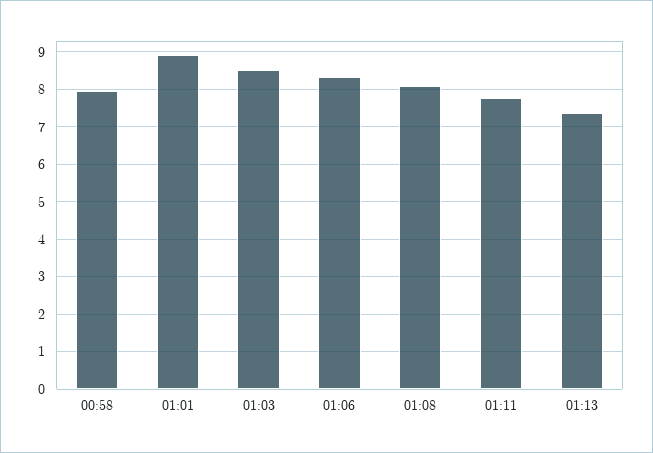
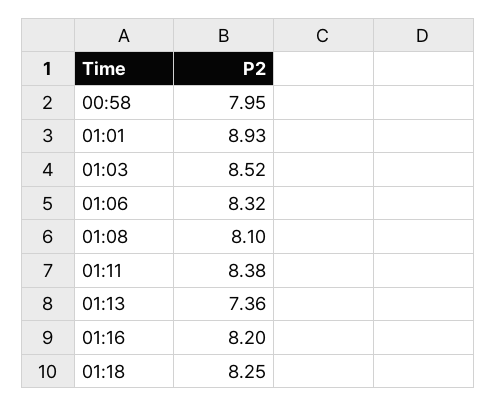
01:11: 7.8 -> 8.38
01:16: none -> 8.2
01:18: none -> 8.25

